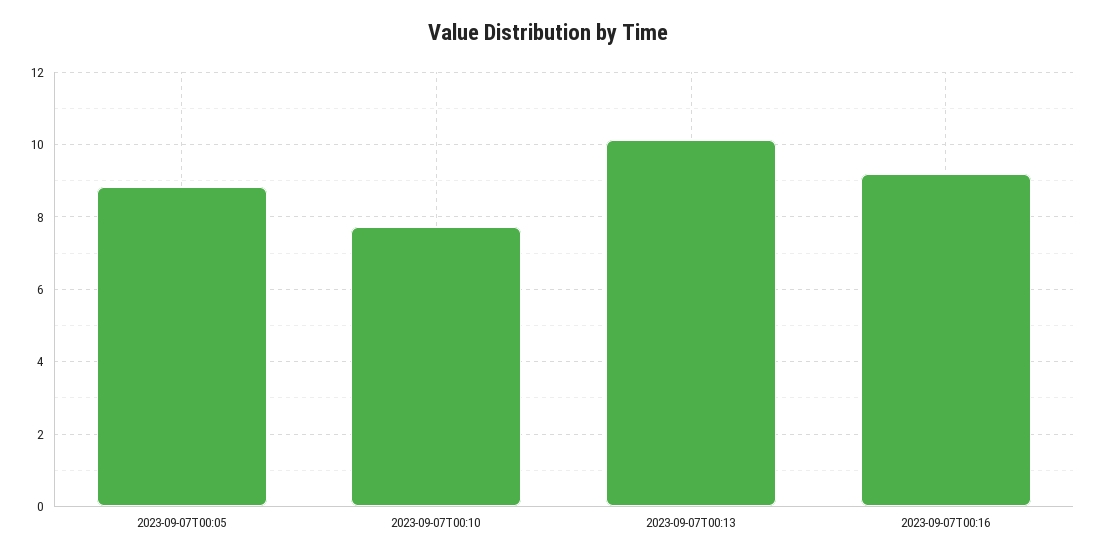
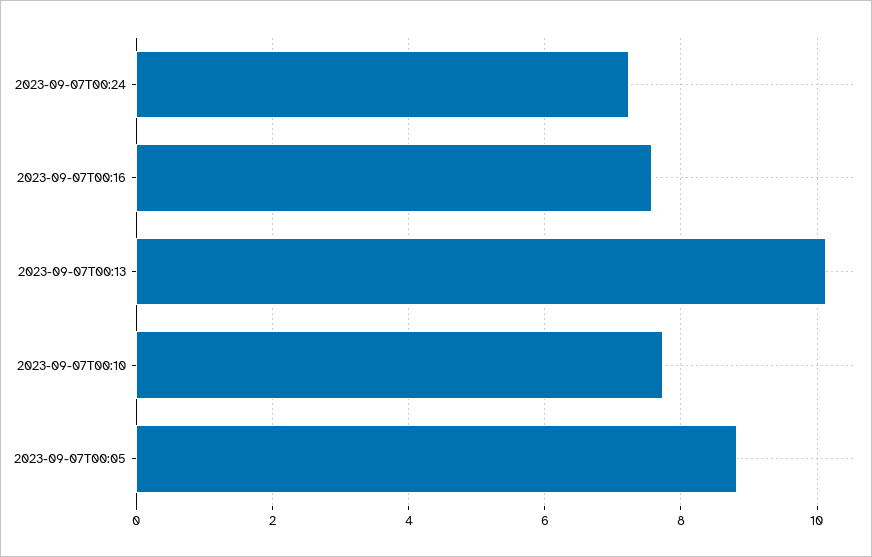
2023-09-07T00:16: 9.2 -> 7.6
2023-09-07T00:24: none -> 7.2

